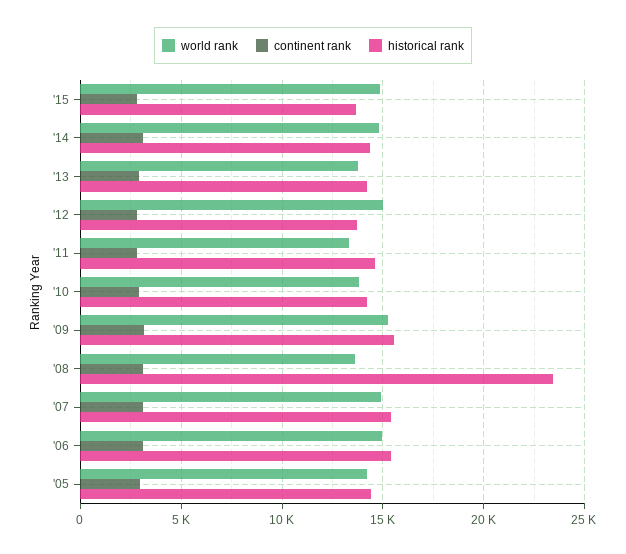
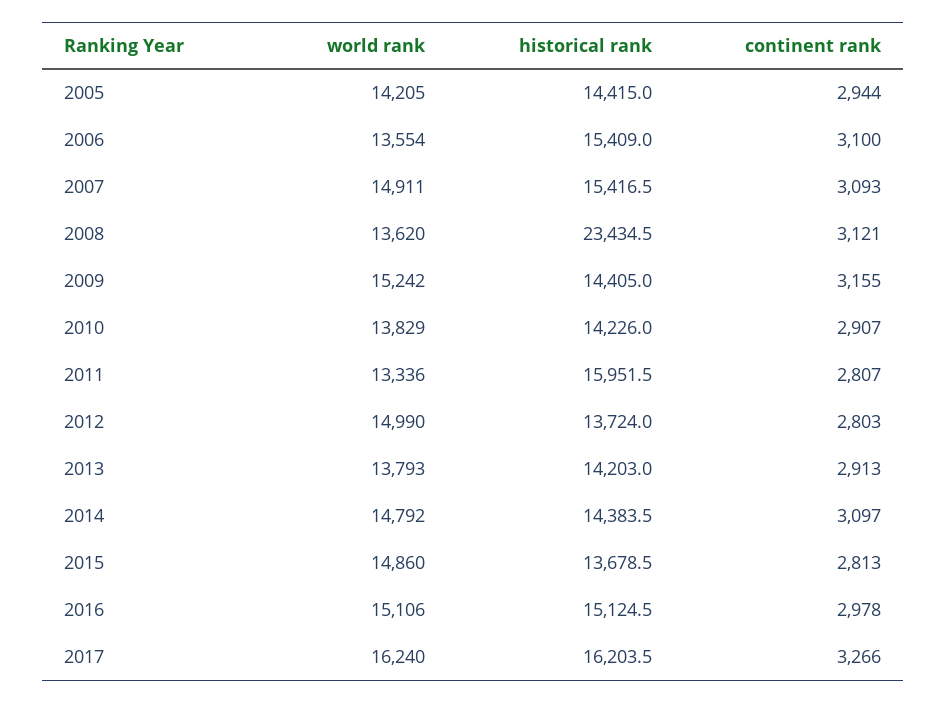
historical rank, '11: 14500 -> 15951.5
historical rank, '09: 15500 -> 14405
world rank, '06: 15000 -> 13554
world rank, 2016: none -> 15106
historical rank, 2016: none -> 15124.5
continent rank, 2016: none -> 2978
world rank, 2017: none -> 16240
historical rank, 2017: none -> 16203.5
continent rank, 2017: none -> 3266

